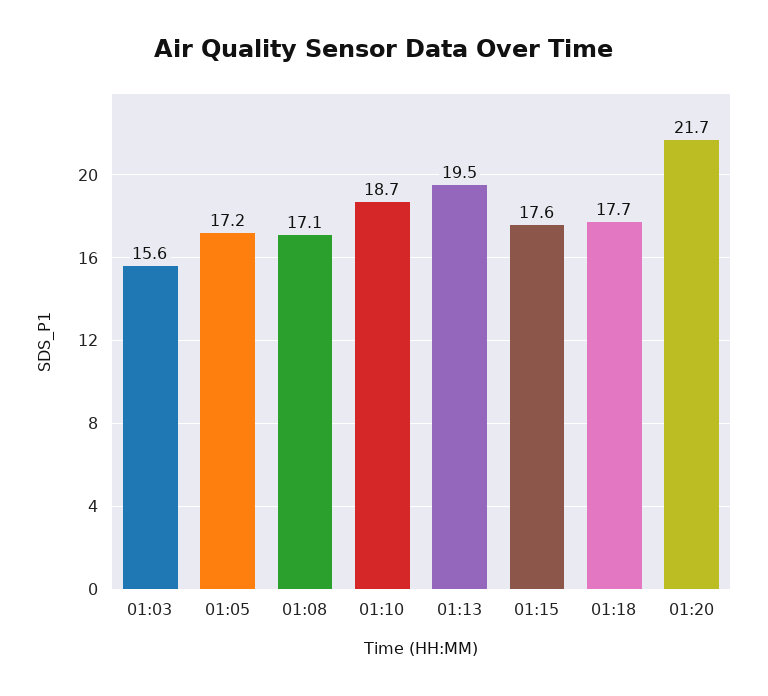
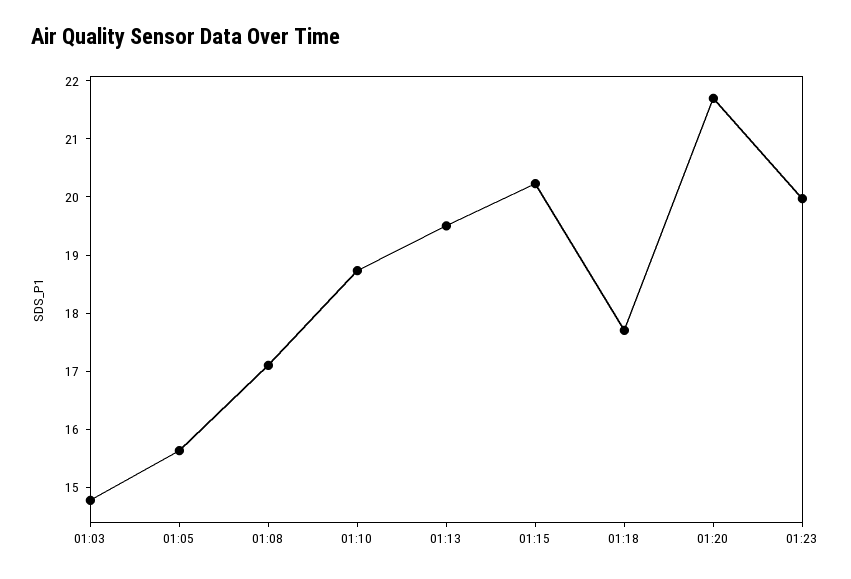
01:03: 15.6 -> 14.8
01:05: 17.2 -> 15.6
01:15: 17.6 -> 20.2
01:23: none -> 20

